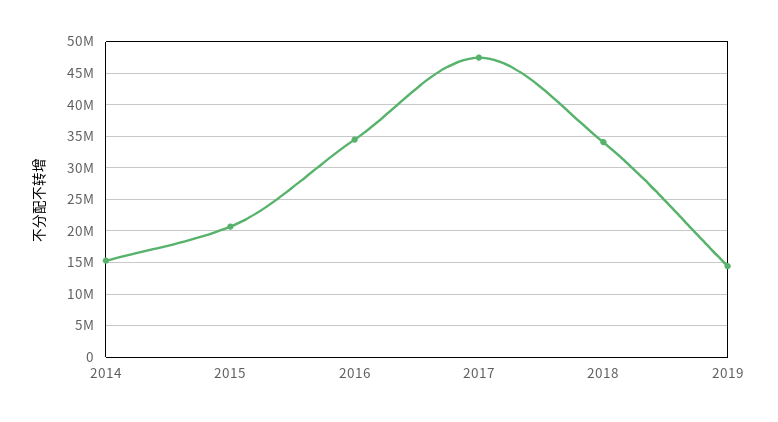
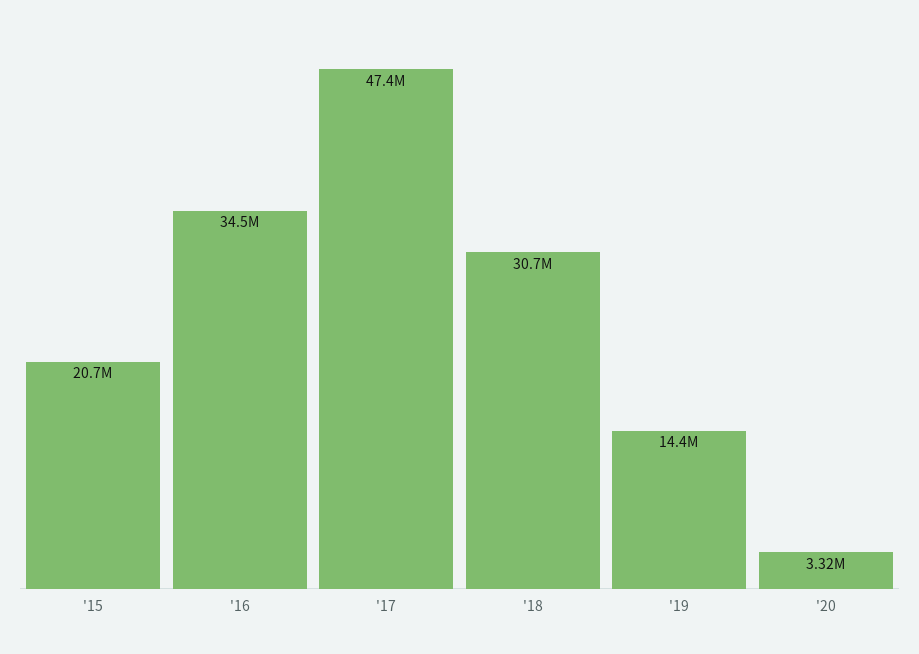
2014: 15000000 -> none
2018: 34000000 -> 30700000
'20: none -> 3320000

